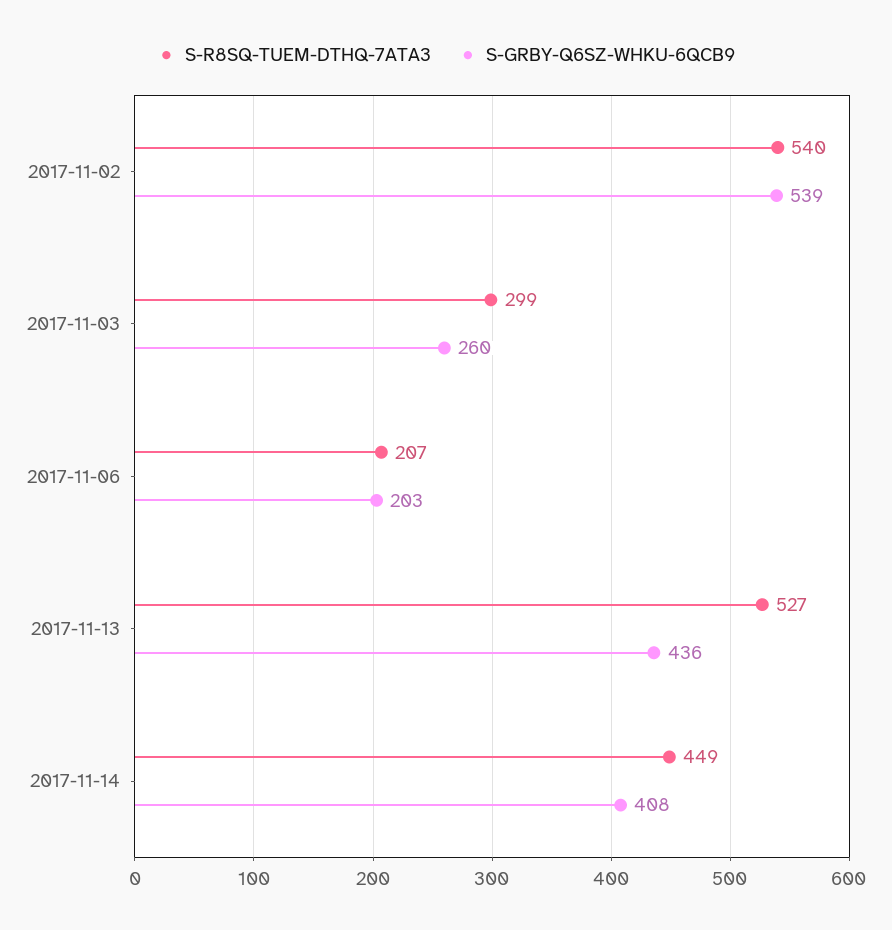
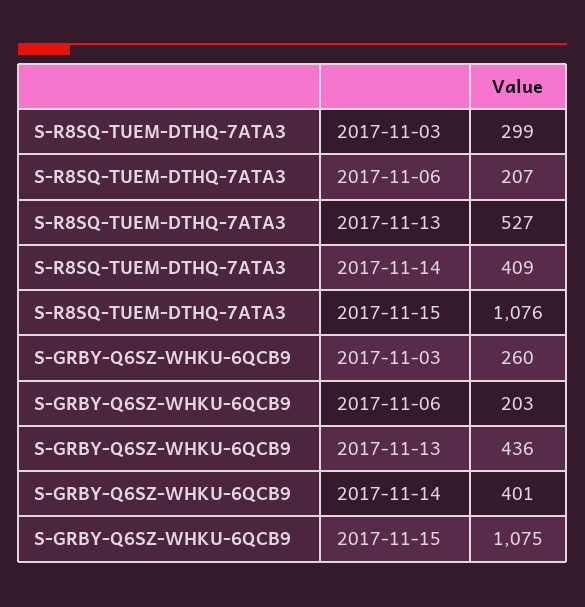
S-R8SQ-TUEM-DTHQ-7ATA3, 2017-11-02: 540 -> none
S-GRBY-Q6SZ-WHKU-6QCB9, 2017-11-02: 539 -> none
S-R8SQ-TUEM-DTHQ-7ATA3, 2017-11-14: 449 -> 409
S-GRBY-Q6SZ-WHKU-6QCB9, 2017-11-14: 408 -> 401
S-R8SQ-TUEM-DTHQ-7ATA3, 2017-11-15: none -> 1076
S-GRBY-Q6SZ-WHKU-6QCB9, 2017-11-15: none -> 1075

